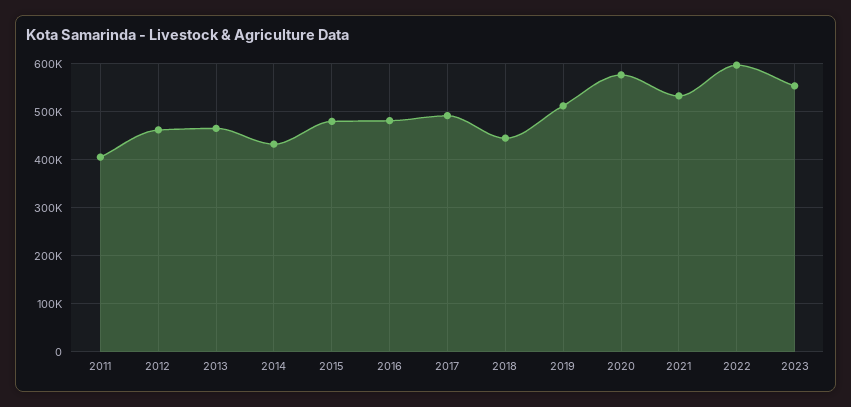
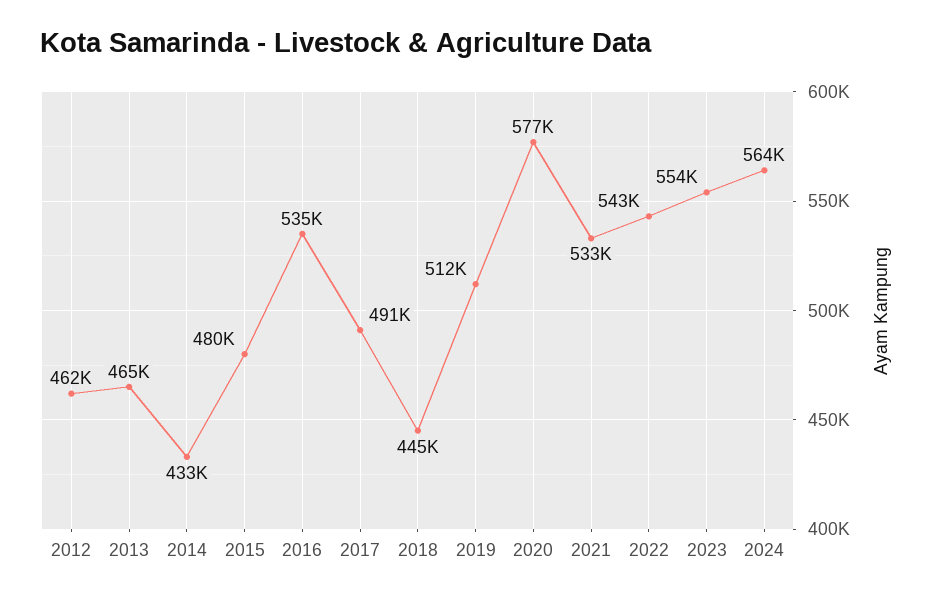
2011: 400000 -> none
2016: 480000 -> 535000
2022: 600000 -> 543000
2024: none -> 564000

